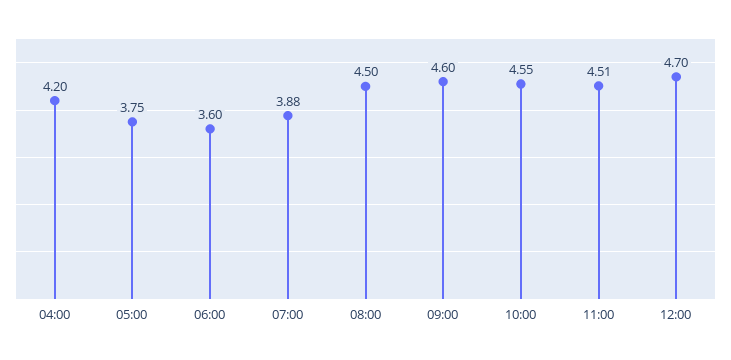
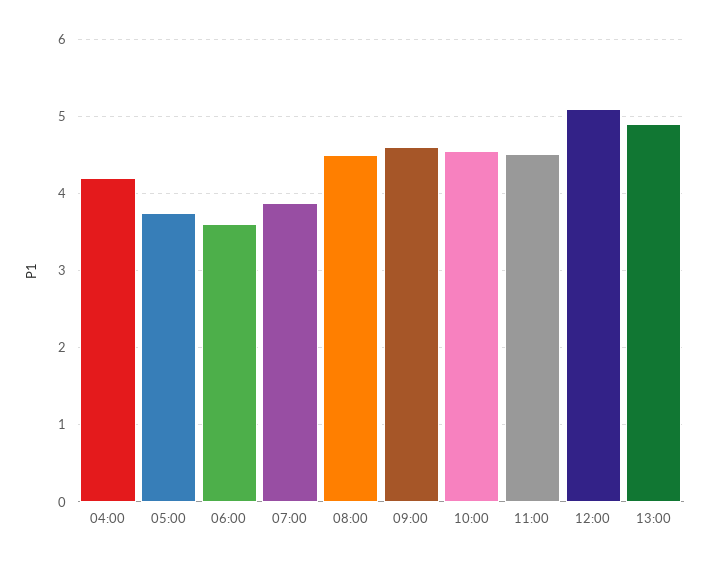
12:00: 4.7 -> 5.1
13:00: none -> 4.9

